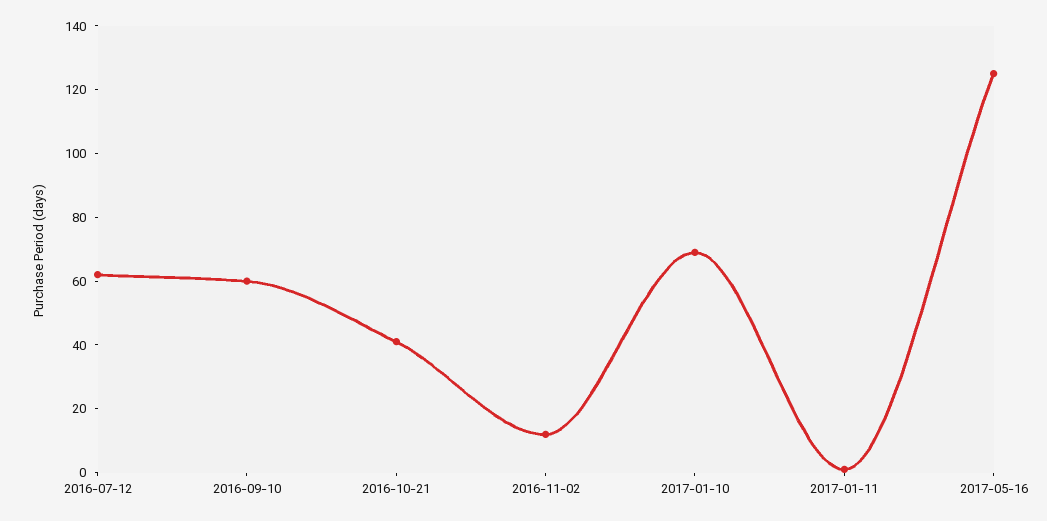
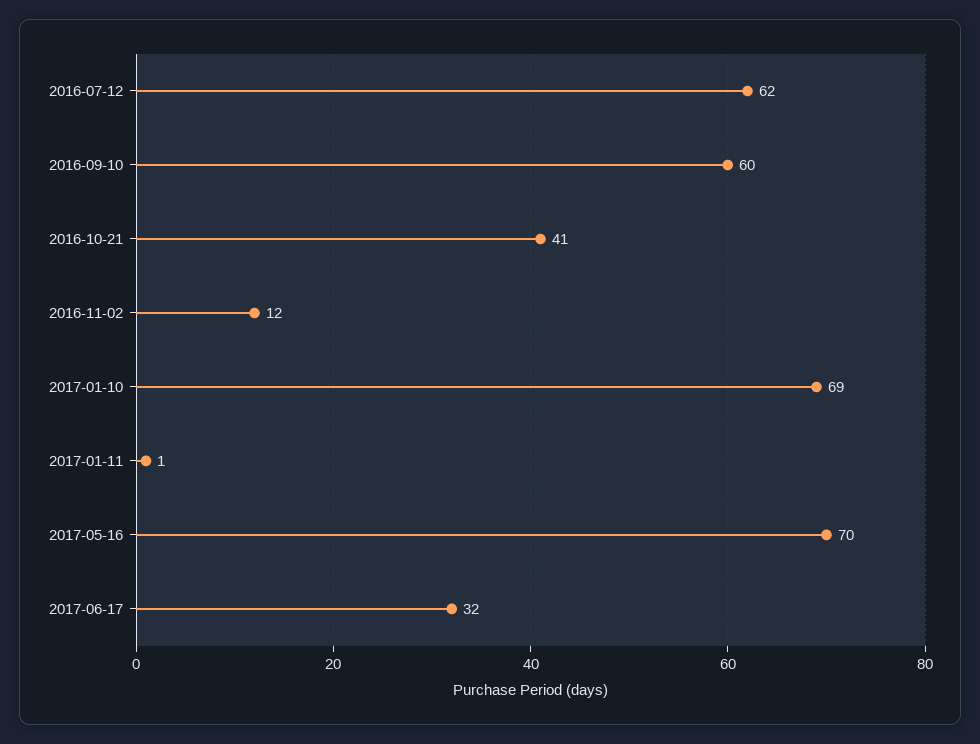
2017-05-16: 125 -> 70
2017-06-17: none -> 32

